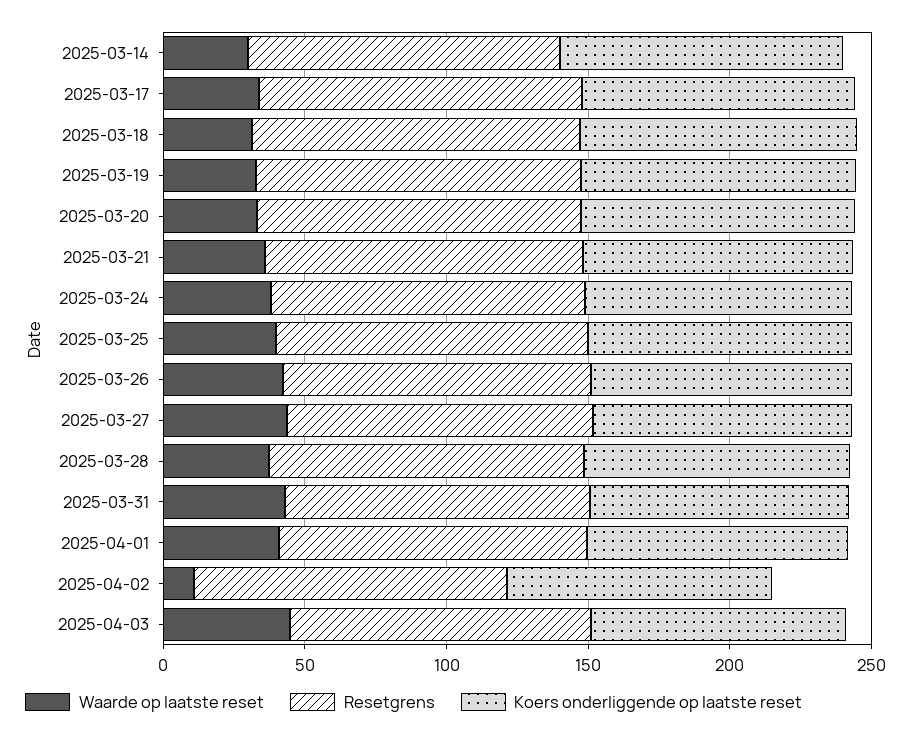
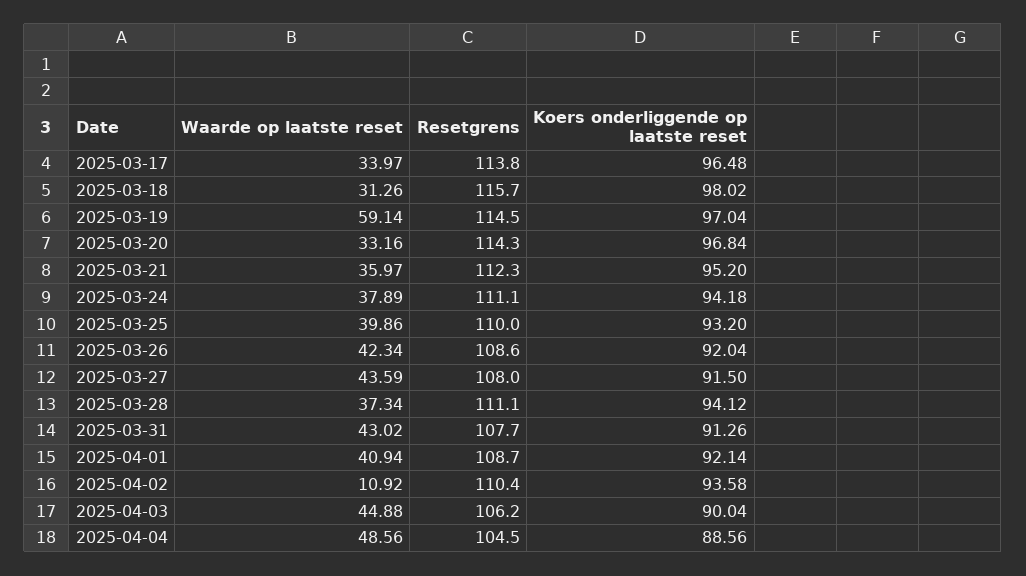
Waarde op laatste reset, 2025-03-14: 30 -> none
Resetgrens, 2025-03-14: 110 -> none
Koers onderliggende op laatste reset, 2025-03-14: 100 -> none
Waarde op laatste reset, 2025-03-19: 30 -> 59.14
Waarde op laatste reset, 2025-04-04: none -> 48.56
Resetgrens, 2025-04-04: none -> 104.5
Koers onderliggende op laatste reset, 2025-04-04: none -> 88.56

